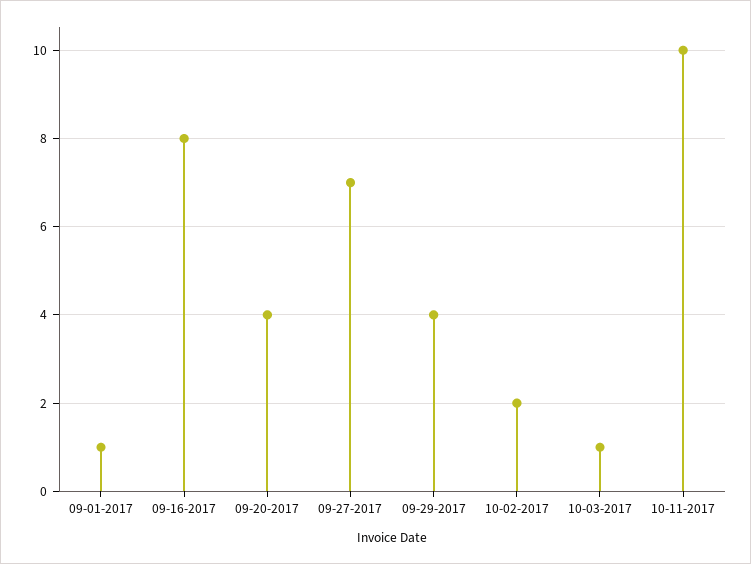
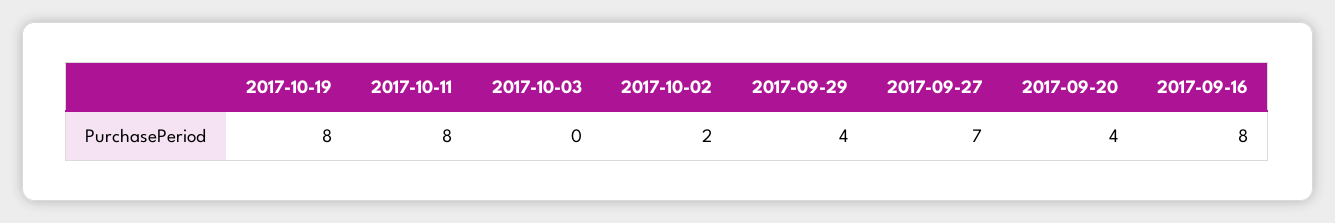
09-01-2017: 1 -> none
10-03-2017: 1 -> 0
10-11-2017: 10 -> 8
2017-10-19: none -> 8

